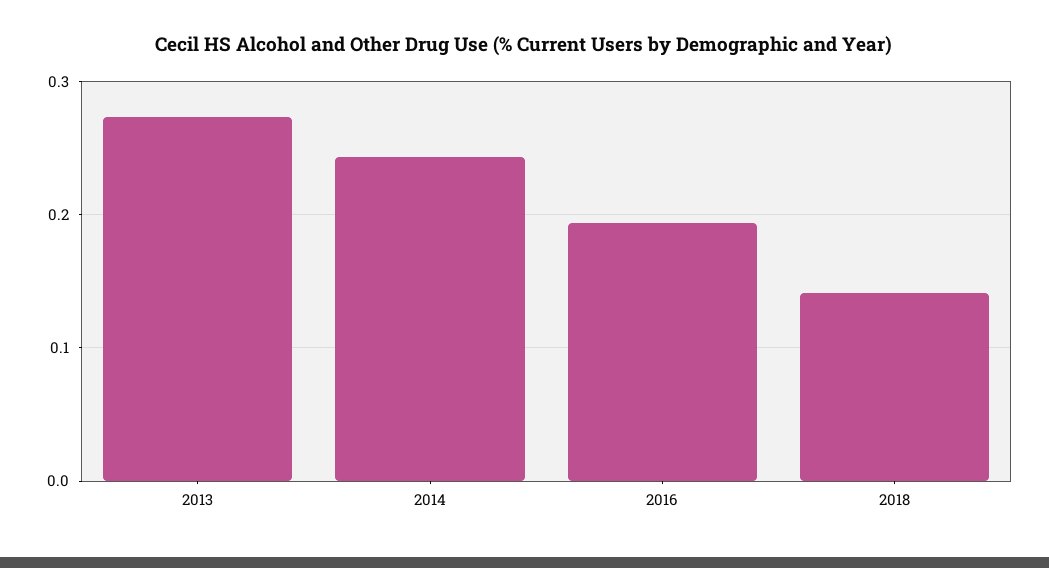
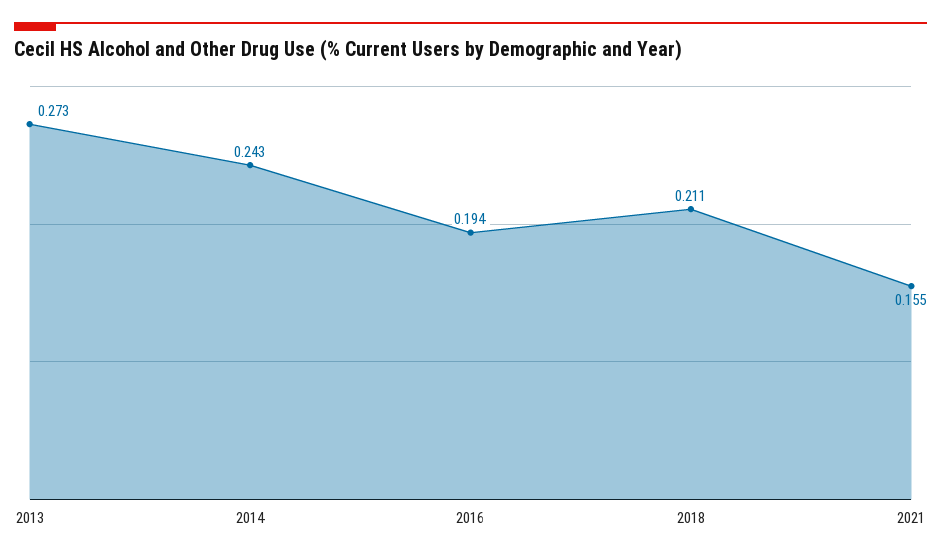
2018: 0.14 -> 0.211
2021: none -> 0.155

